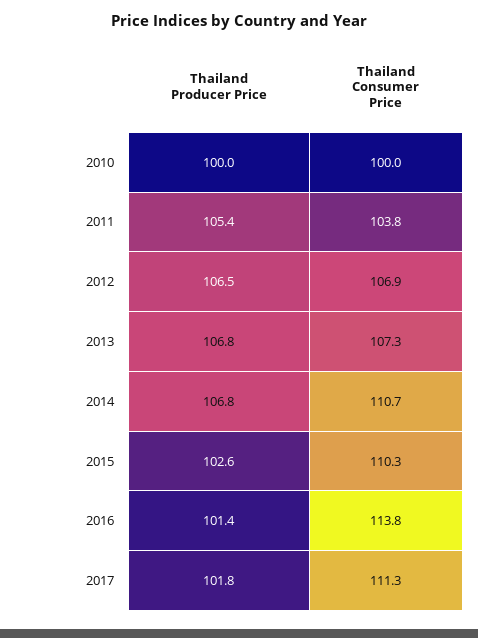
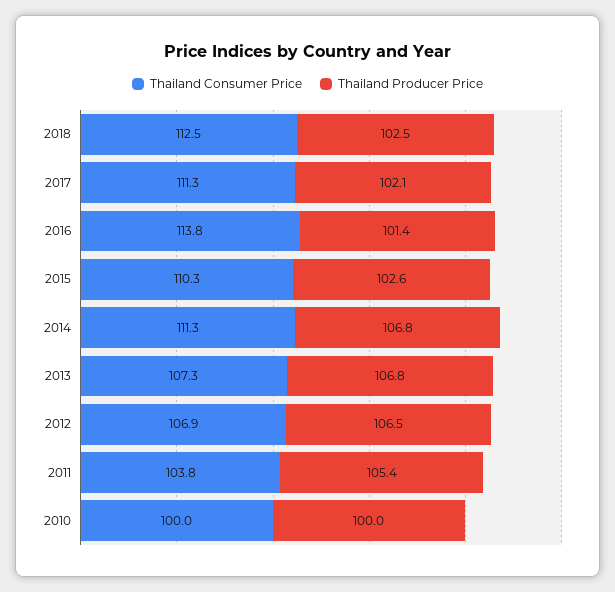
Thailand Consumer Price, 2014: 110.7 -> 111.3
Thailand Producer Price, 2017: 101.8 -> 102.1
Thailand Consumer Price, 2018: none -> 112.5
Thailand Producer Price, 2018: none -> 102.5

